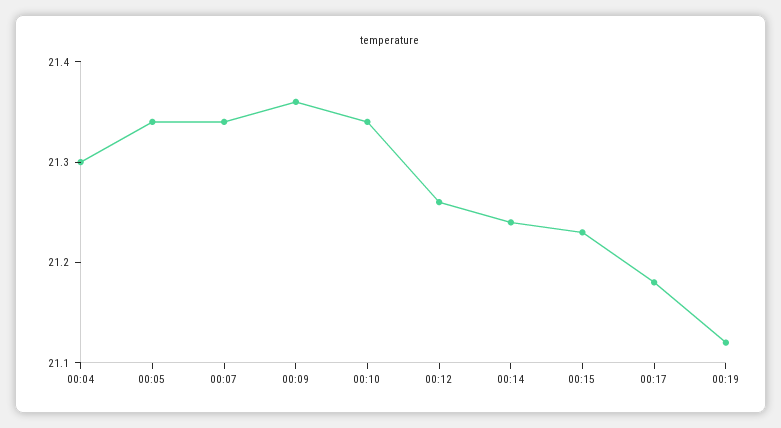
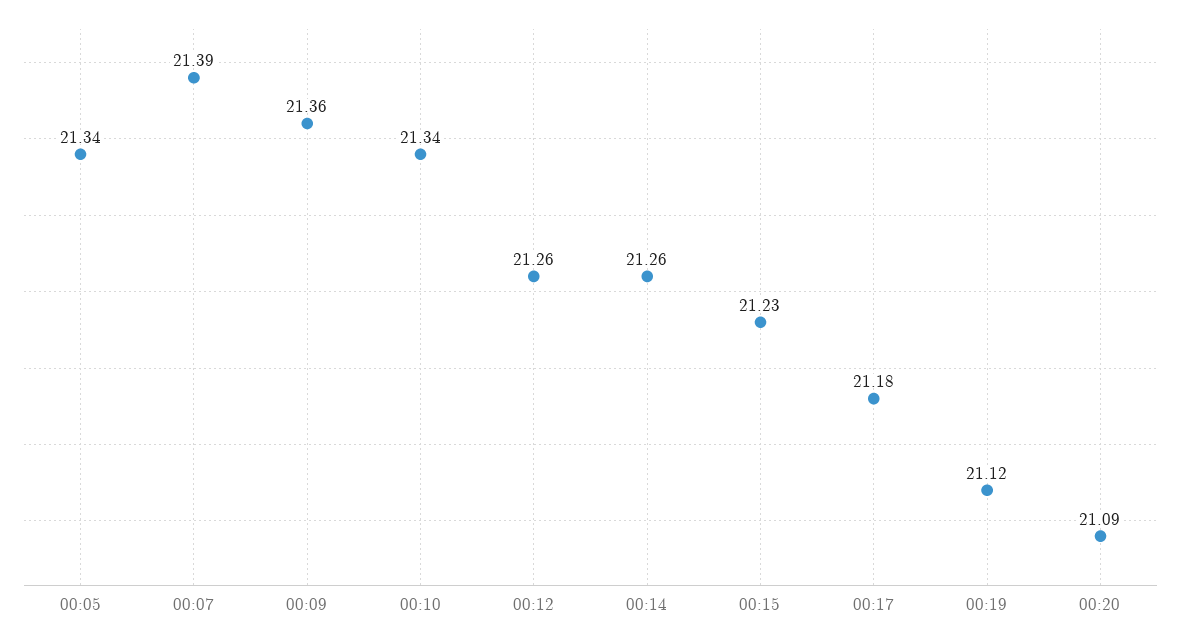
00:04: 21.3 -> none
00:07: 21.34 -> 21.39
00:14: 21.24 -> 21.26
00:20: none -> 21.09

